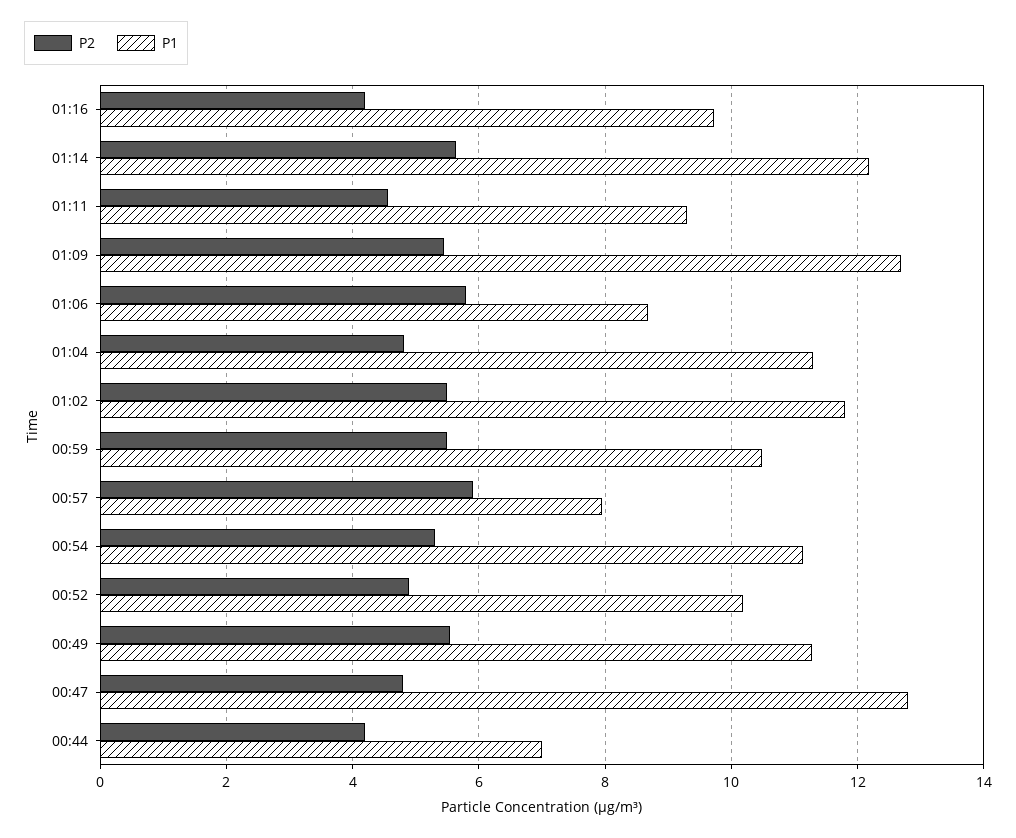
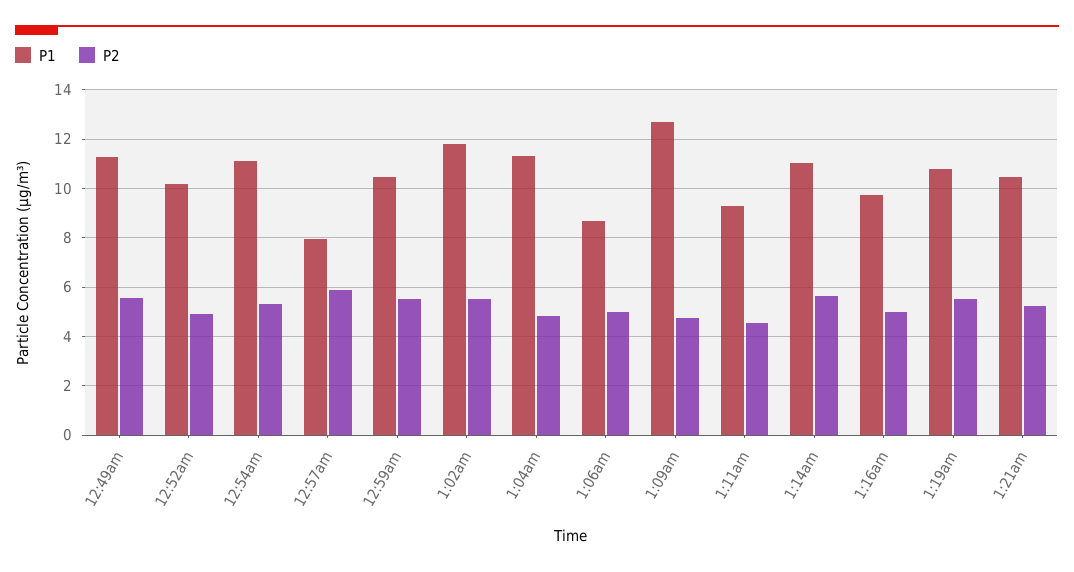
P2, 01:16: 4.2 -> 5
P1, 01:14: 12.2 -> 11
P2, 01:09: 5.4 -> 4.75
P2, 01:06: 5.8 -> 5
P2, 00:47: 4.8 -> none
P1, 00:47: 12.8 -> none
P2, 00:44: 4.2 -> none
P1, 00:44: 7 -> none
P1, 1:19am: none -> 10.75
P2, 1:19am: none -> 5.5
P1, 1:21am: none -> 10.5
P2, 1:21am: none -> 5.25

